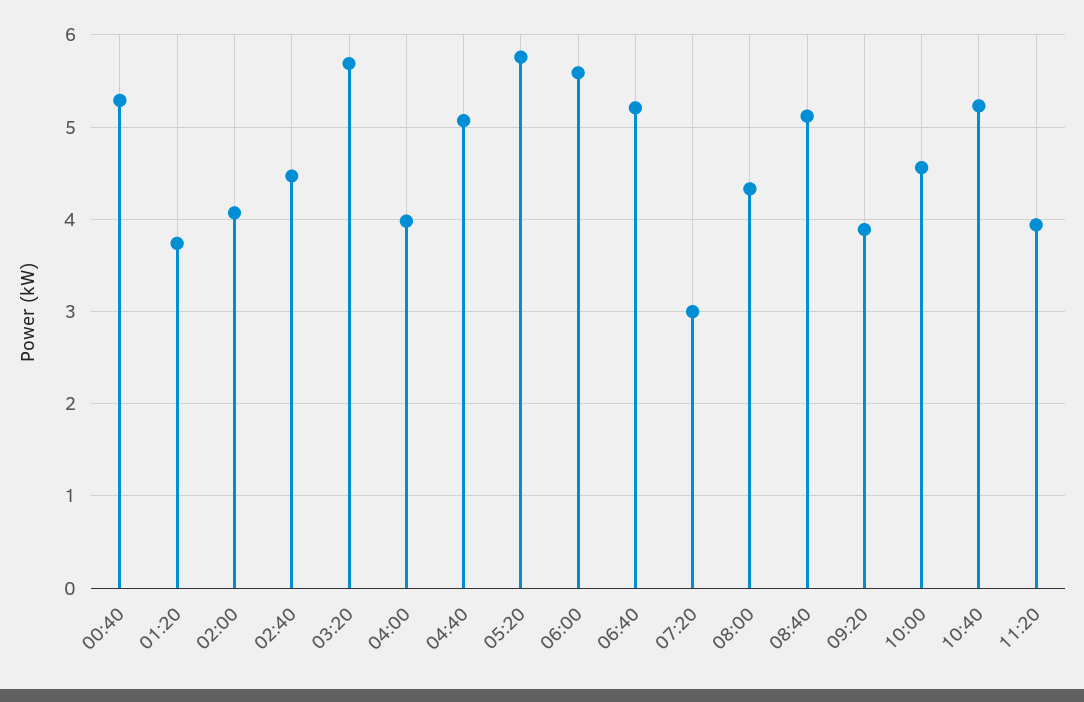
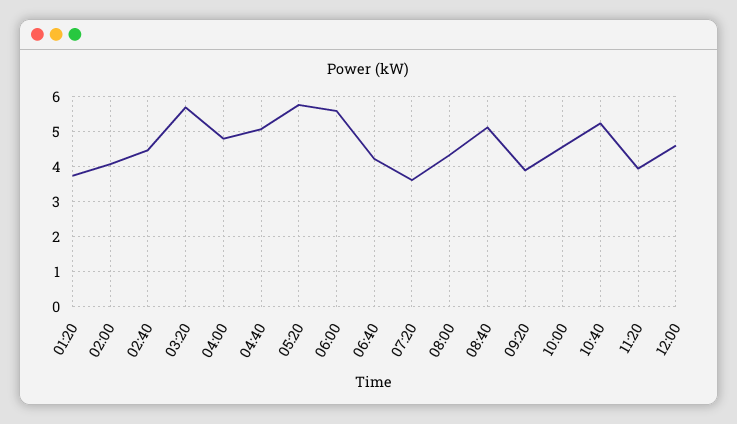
00:40: 5.3 -> none
04:00: 4 -> 4.8
06:40: 5.2 -> 4.2
07:20: 3 -> 3.6
12:00: none -> 4.6

